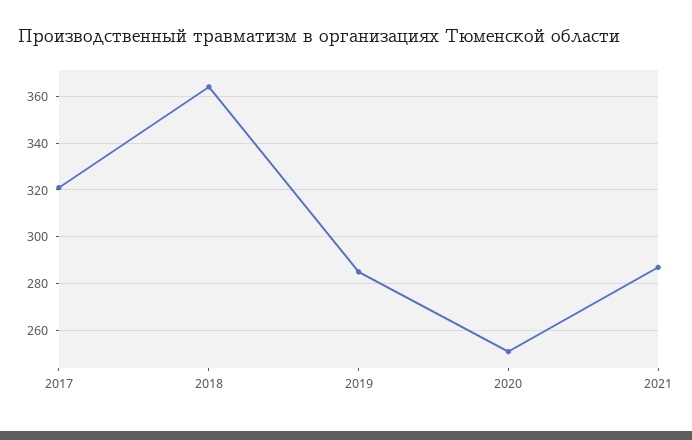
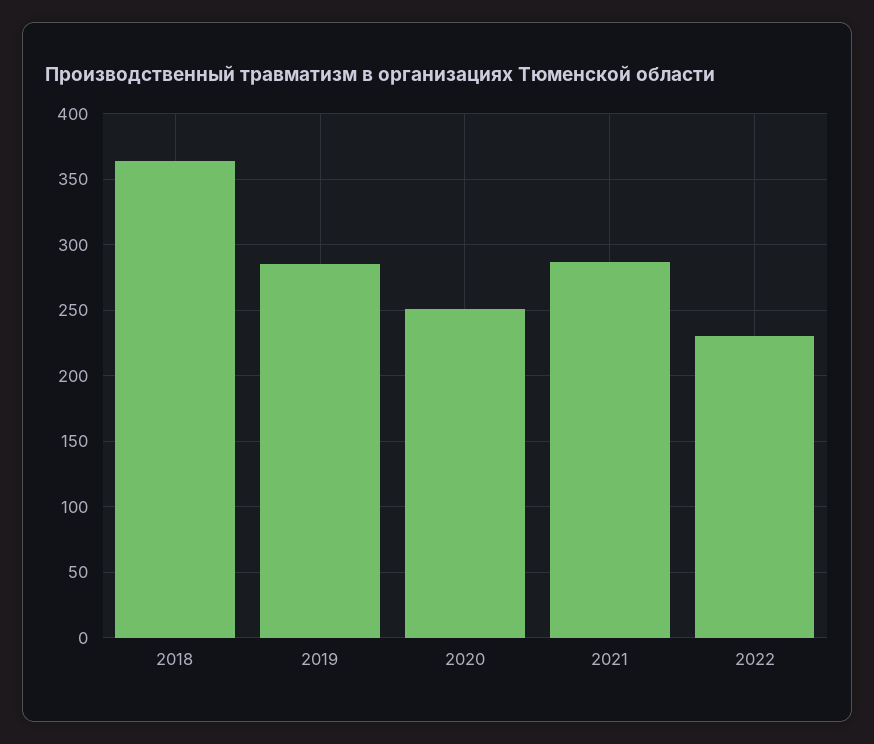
2017: 320 -> none
2022: none -> 230

